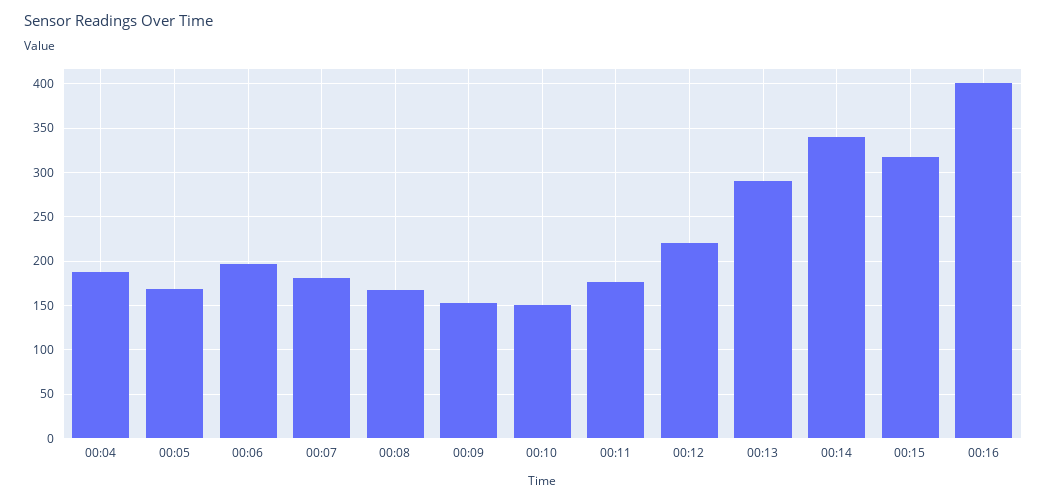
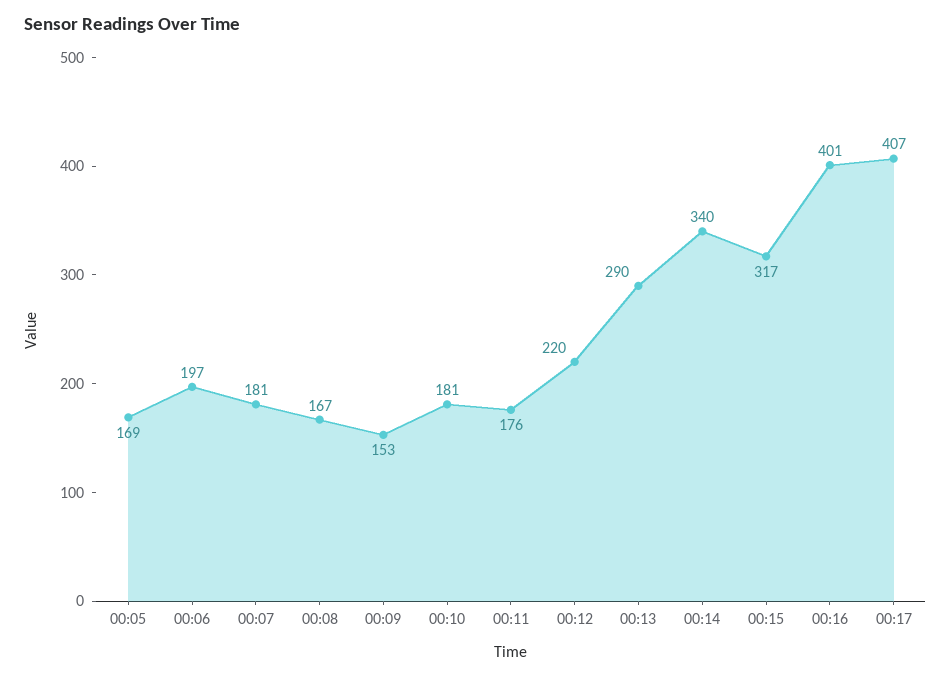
00:04: 190 -> none
00:10: 150 -> 181
00:17: none -> 407

